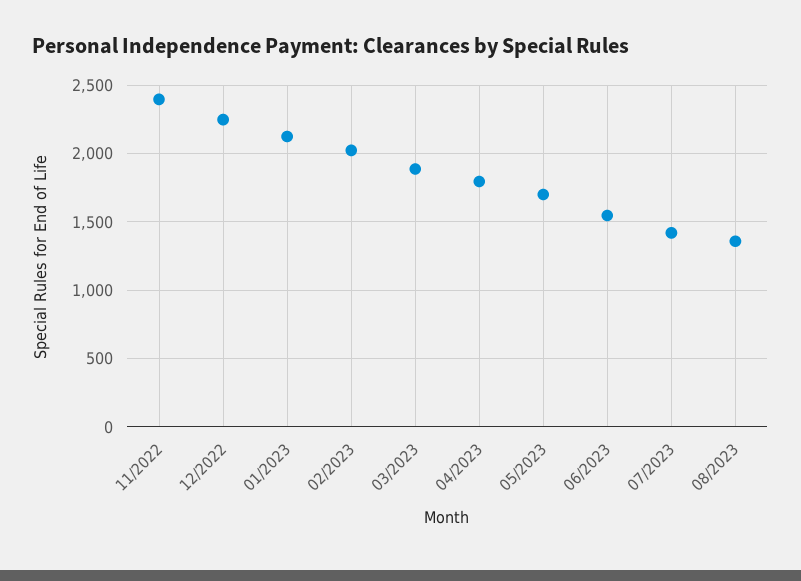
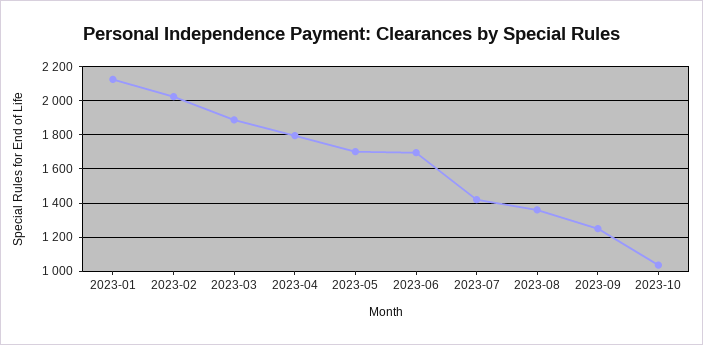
11/2022: 2400 -> none
12/2022: 2250 -> none
06/2023: 1550 -> 1700
2023-09: none -> 1250
2023-10: none -> 1050

